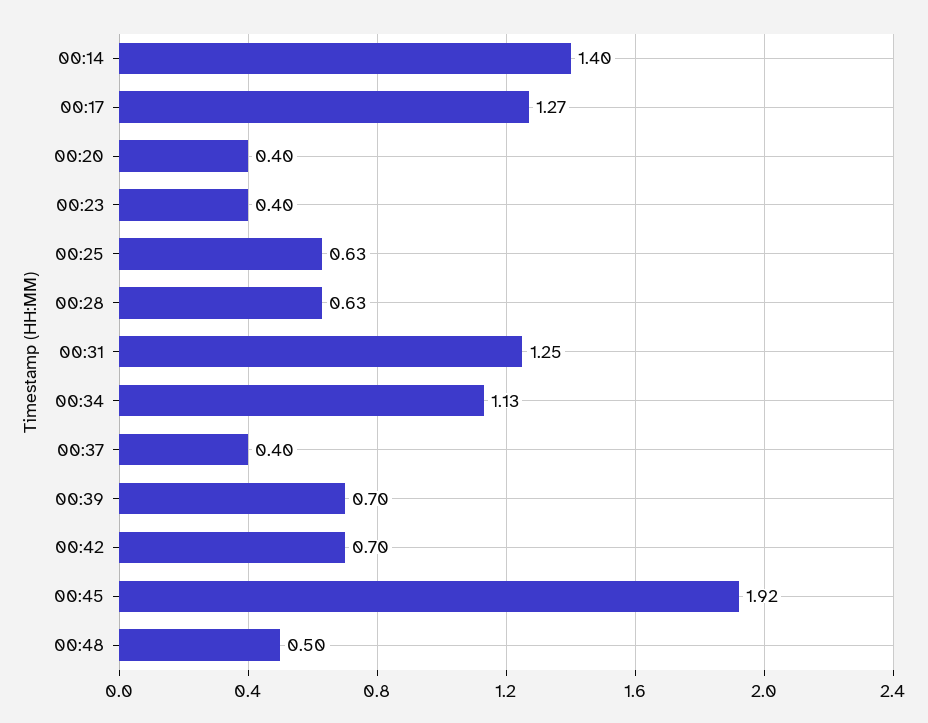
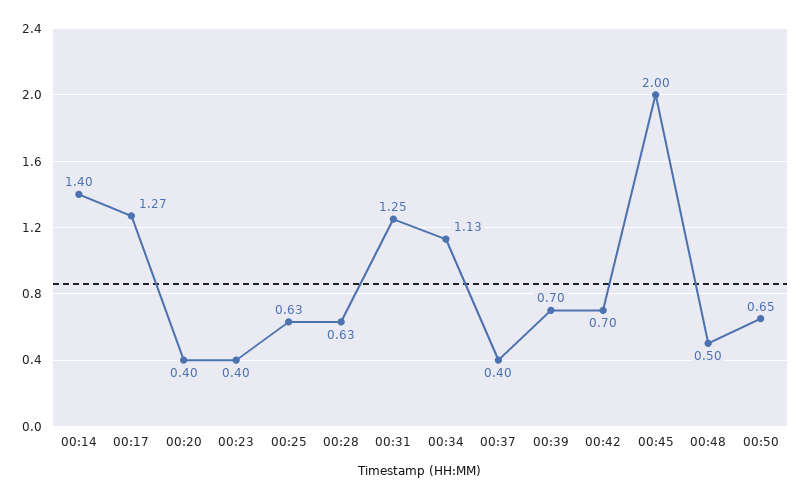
00:45: 1.92 -> 2
00:50: none -> 0.65

